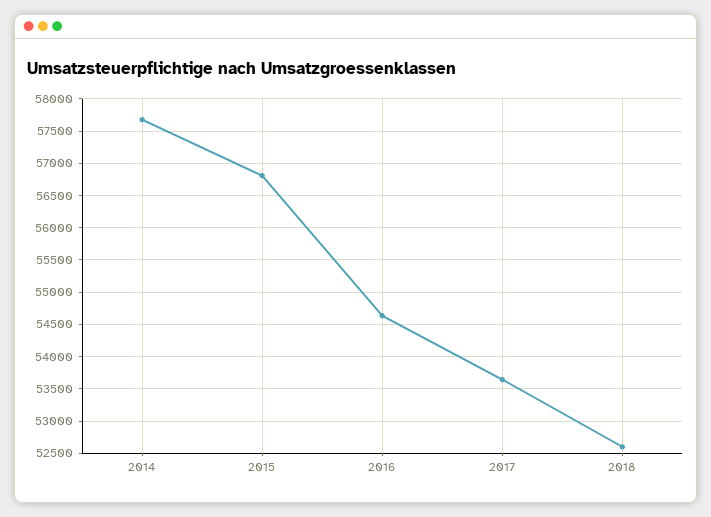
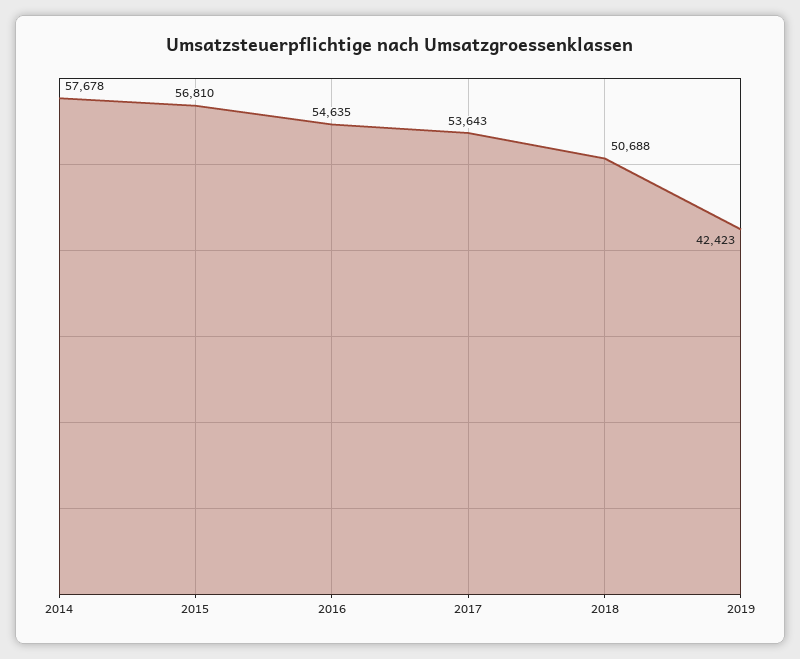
2018: 52600 -> 50688
2019: none -> 42423

